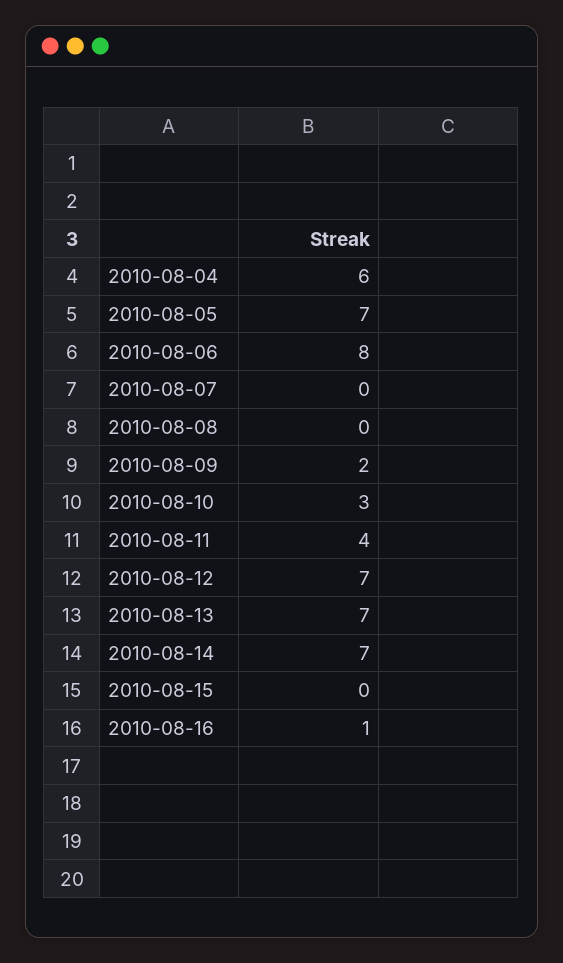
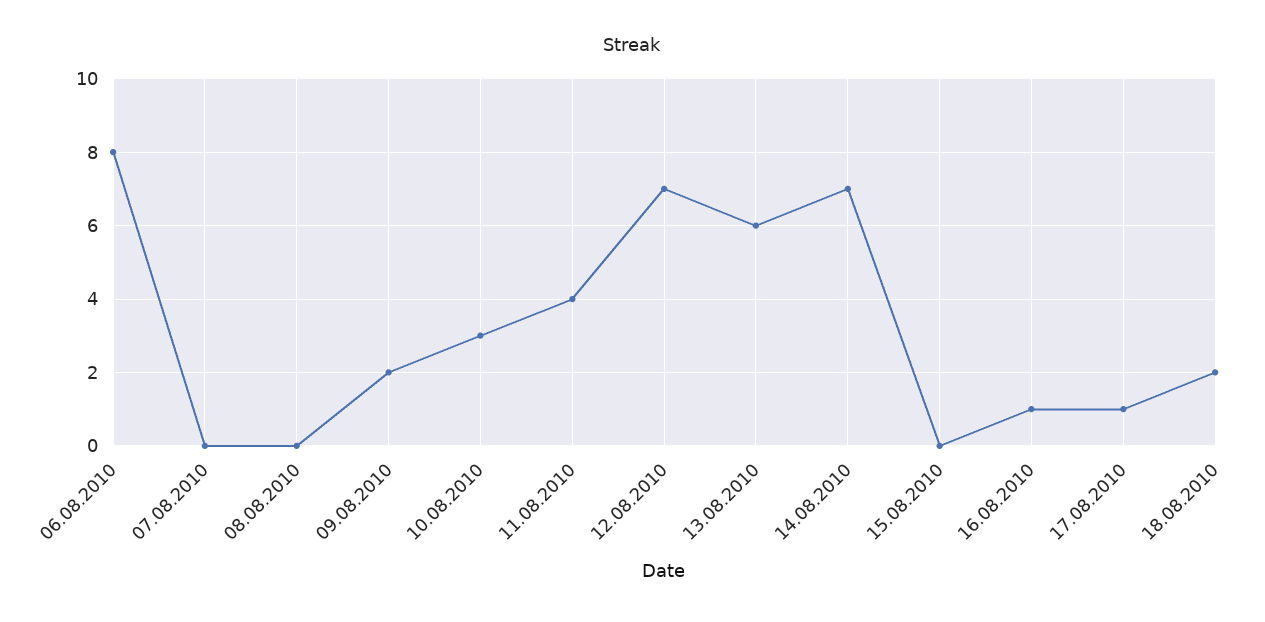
2010-08-04: 6 -> none
2010-08-05: 7 -> none
2010-08-13: 7 -> 6
17.08.2010: none -> 1
18.08.2010: none -> 2

